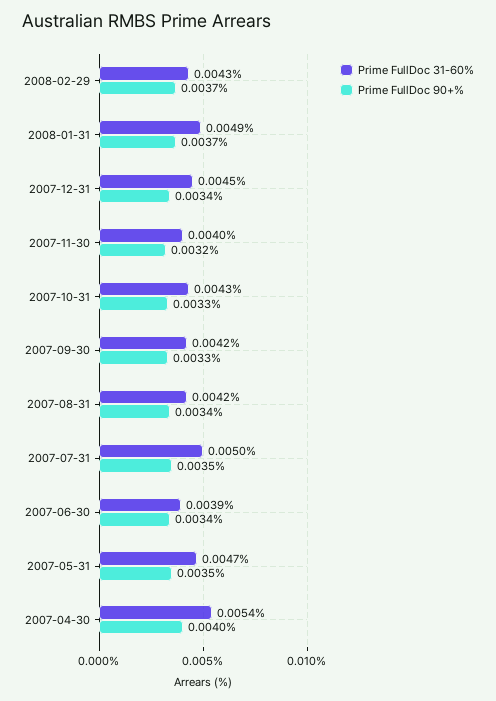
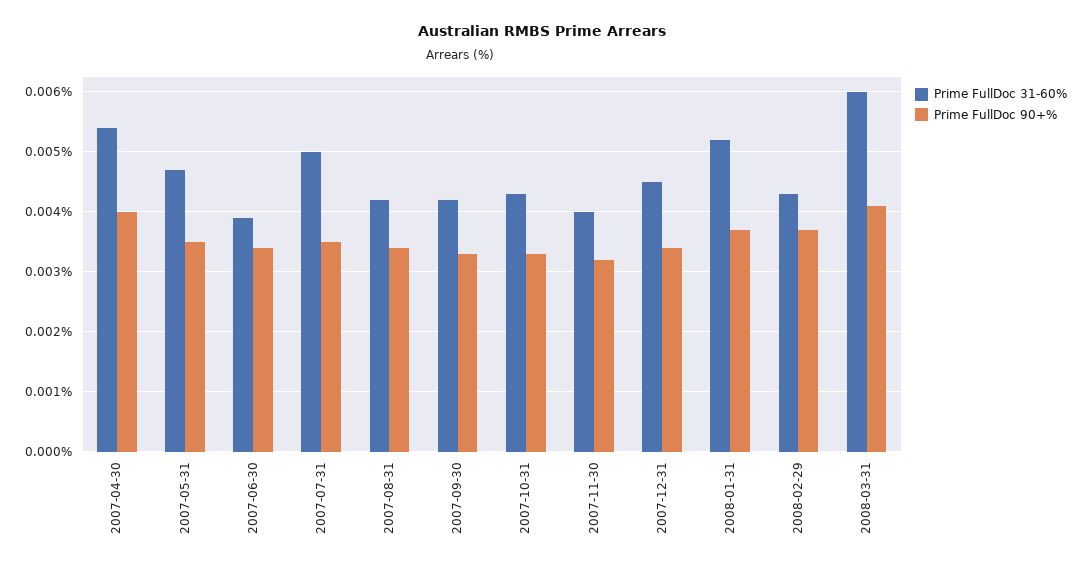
Prime FullDoc 31-60%, 2008-01-31: 0.0049 -> 0.0052
Prime FullDoc 31-60%, 2008-03-31: none -> 0.006
Prime FullDoc 90+%, 2008-03-31: none -> 0.0041

